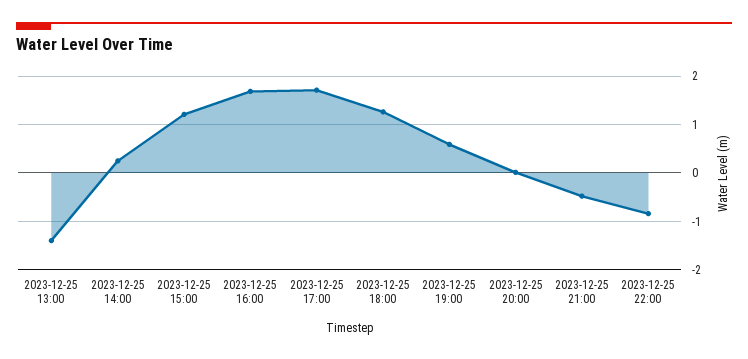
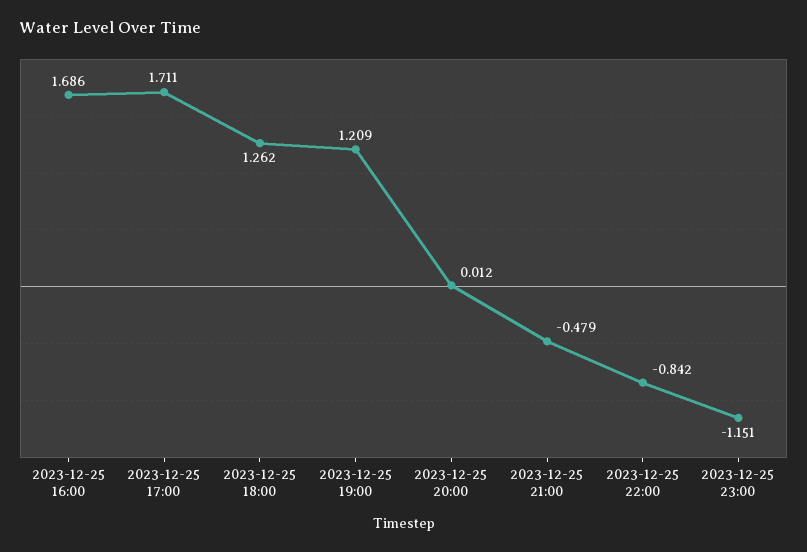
2023-12-25 13:00: -1.4 -> none
2023-12-25 14:00: 0.2 -> none
2023-12-25 15:00: 1.2 -> none
2023-12-25 19:00: 0.6 -> 1.209
2023-12-25 23:00: none -> -1.151

